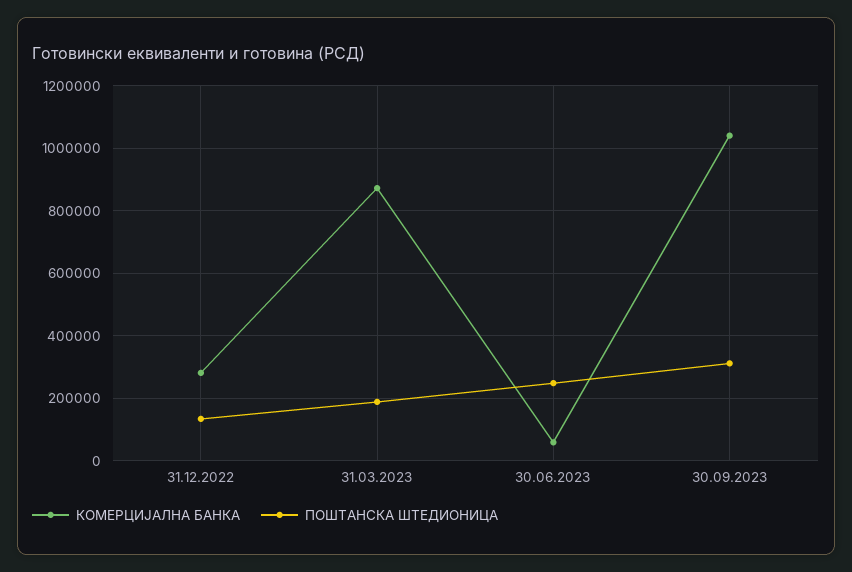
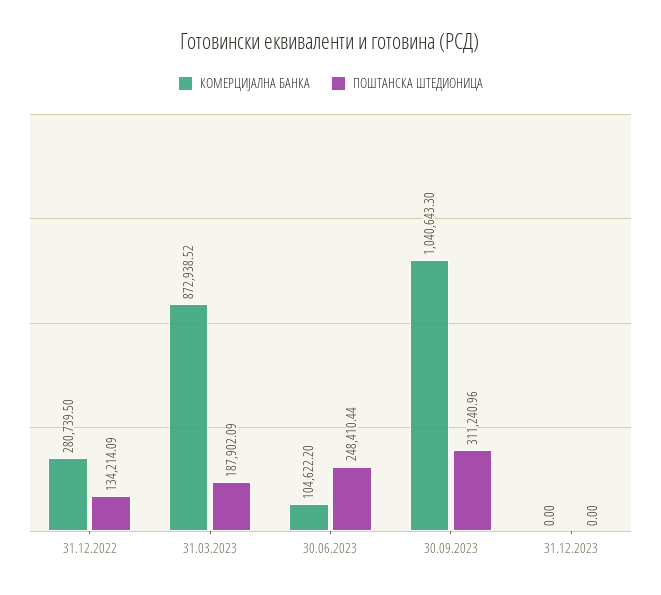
КОМЕРЦИЈАЛНА БАНКА, 30.06.2023: 60000 -> 104622.2
КОМЕРЦИЈАЛНА БАНКА, 31.12.2023: none -> 0
ПОШТАНСКА ШТЕДИОНИЦА, 31.12.2023: none -> 0

